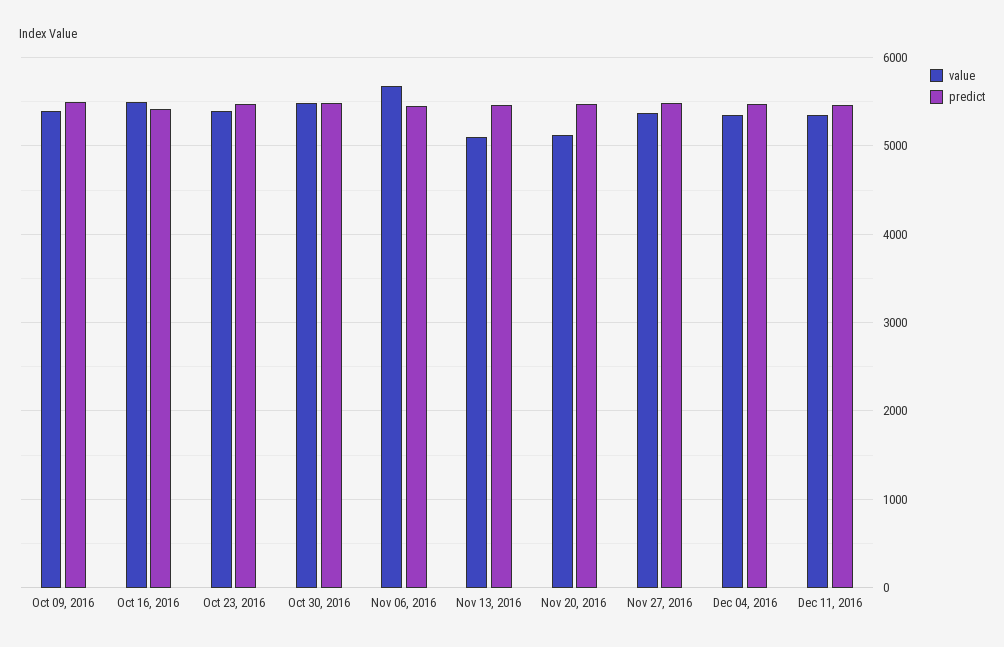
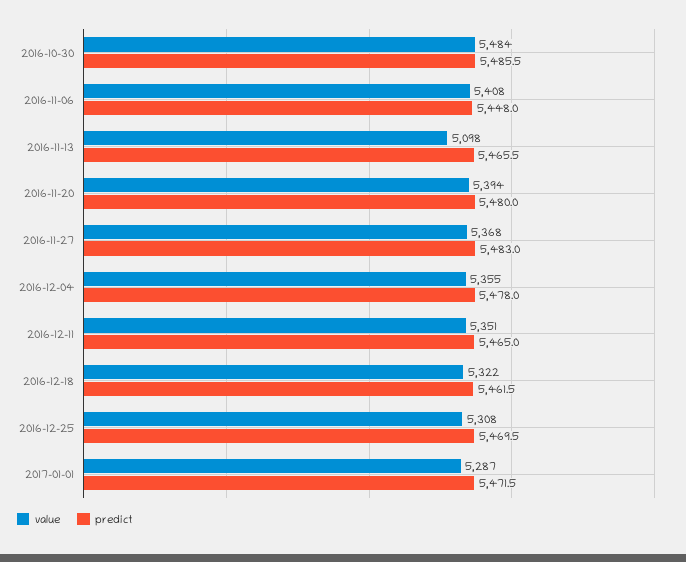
value, Oct 09, 2016: 5400 -> none
predict, Oct 09, 2016: 5500 -> none
value, Oct 16, 2016: 5500 -> none
predict, Oct 16, 2016: 5400 -> none
value, Oct 23, 2016: 5400 -> none
predict, Oct 23, 2016: 5500 -> none
value, Nov 06, 2016: 5700 -> 5408
value, Nov 20, 2016: 5100 -> 5394
value, 2016-12-18: none -> 5322
predict, 2016-12-18: none -> 5461.5
value, 2016-12-25: none -> 5308
predict, 2016-12-25: none -> 5469.5
value, 2017-01-01: none -> 5287
predict, 2017-01-01: none -> 5471.5

